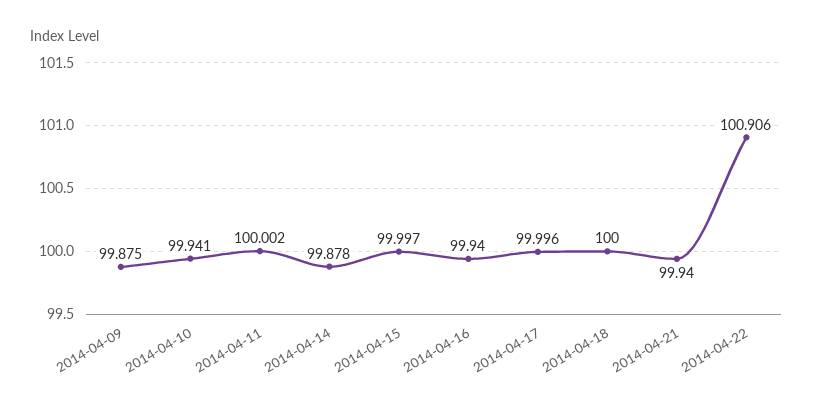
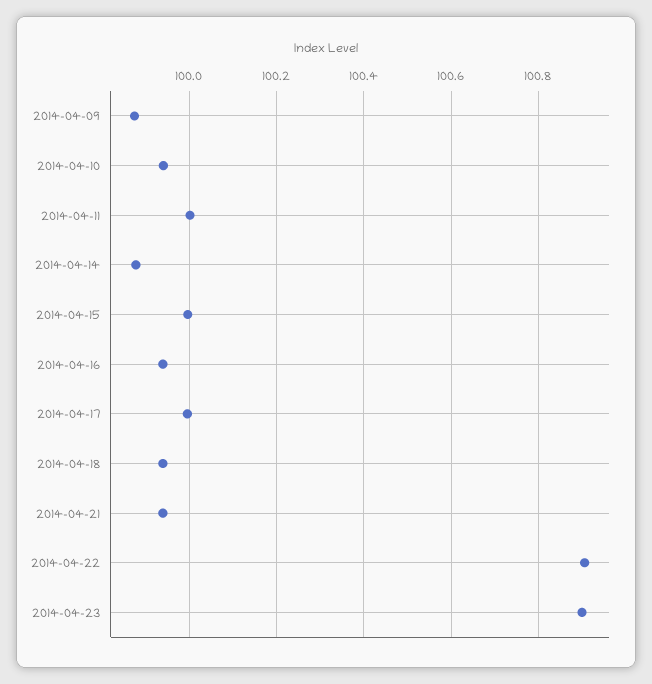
2014-04-18: 100 -> 99.94
2014-04-23: none -> 100.9

